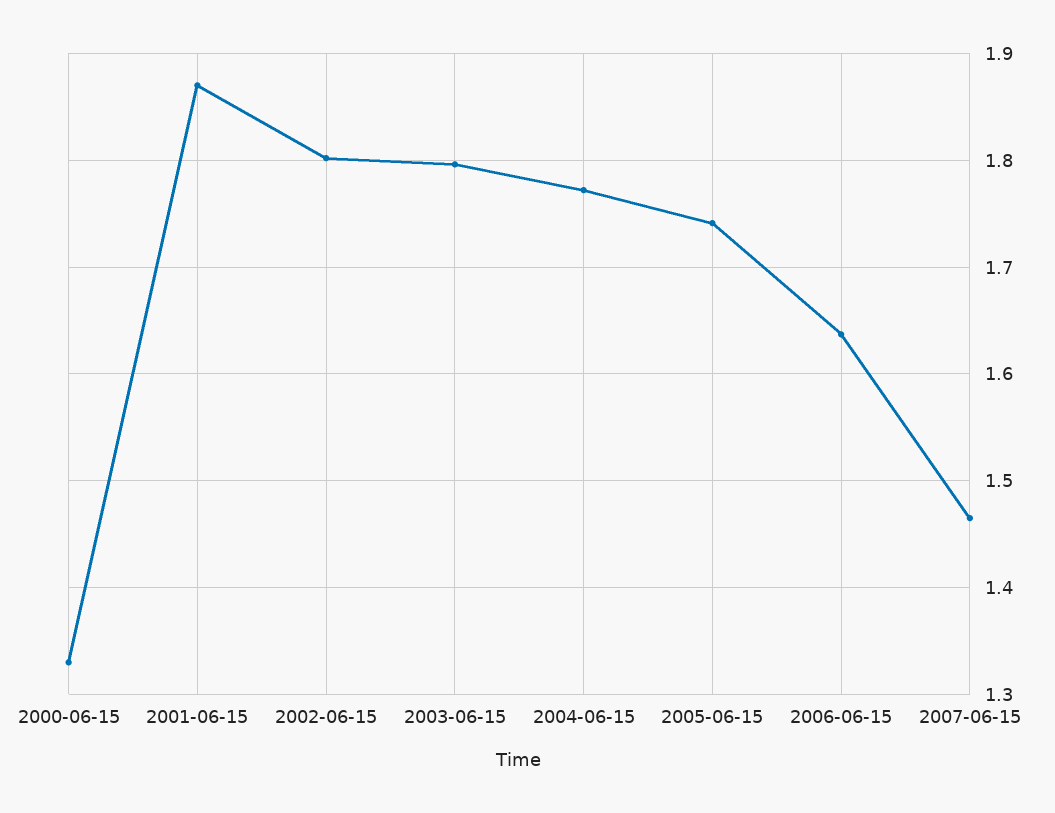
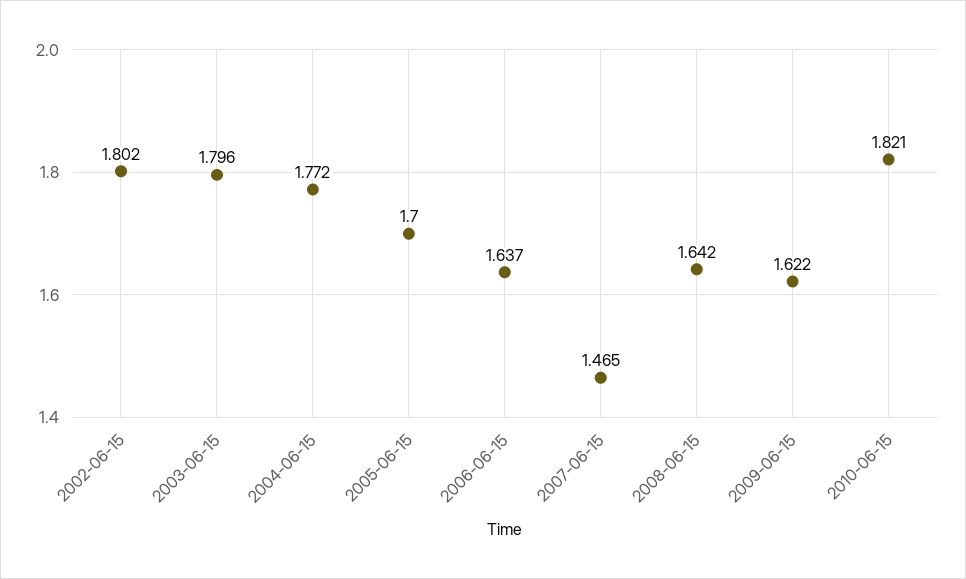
2000-06-15: 1.33 -> none
2001-06-15: 1.87 -> none
2005-06-15: 1.74 -> 1.7
2008-06-15: none -> 1.642
2009-06-15: none -> 1.622
2010-06-15: none -> 1.821

